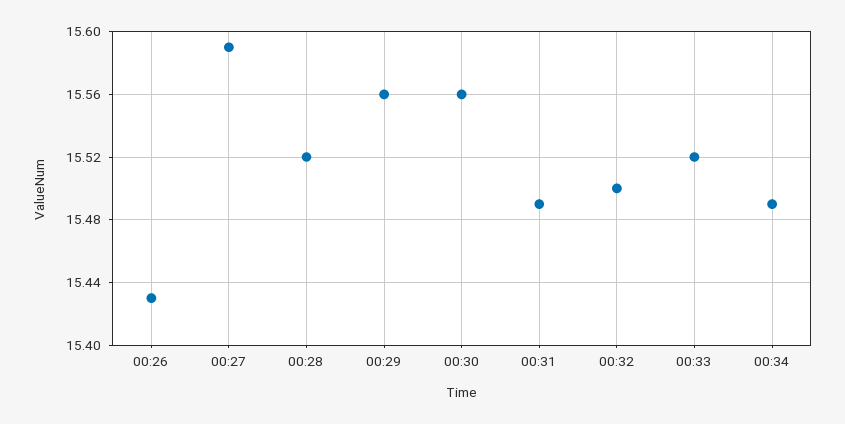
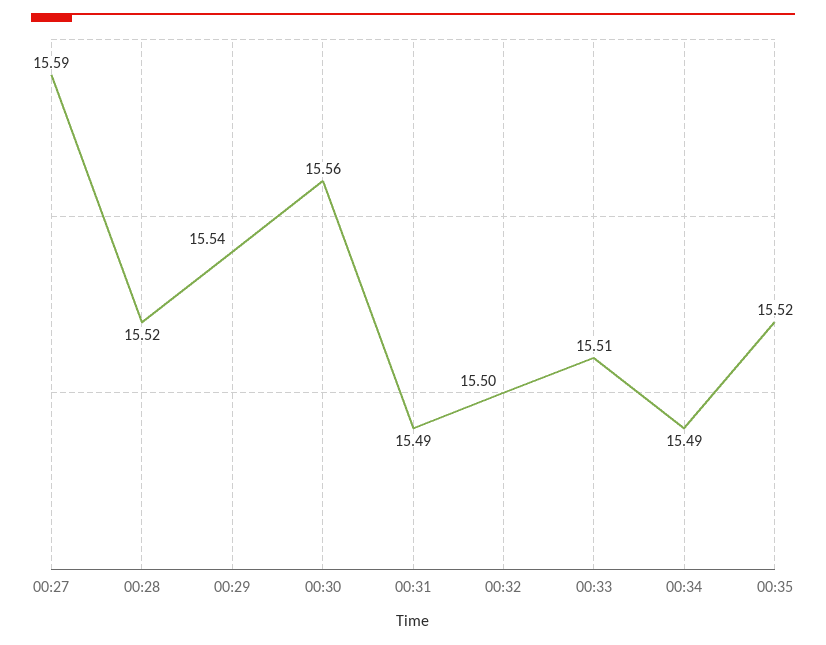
00:26: 15.43 -> none
00:29: 15.56 -> 15.54
00:33: 15.52 -> 15.51
00:35: none -> 15.52

